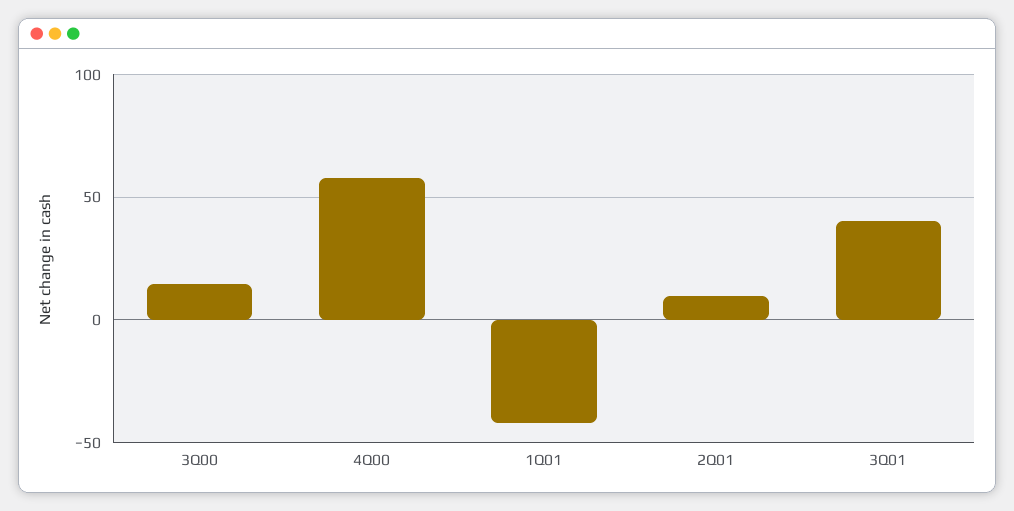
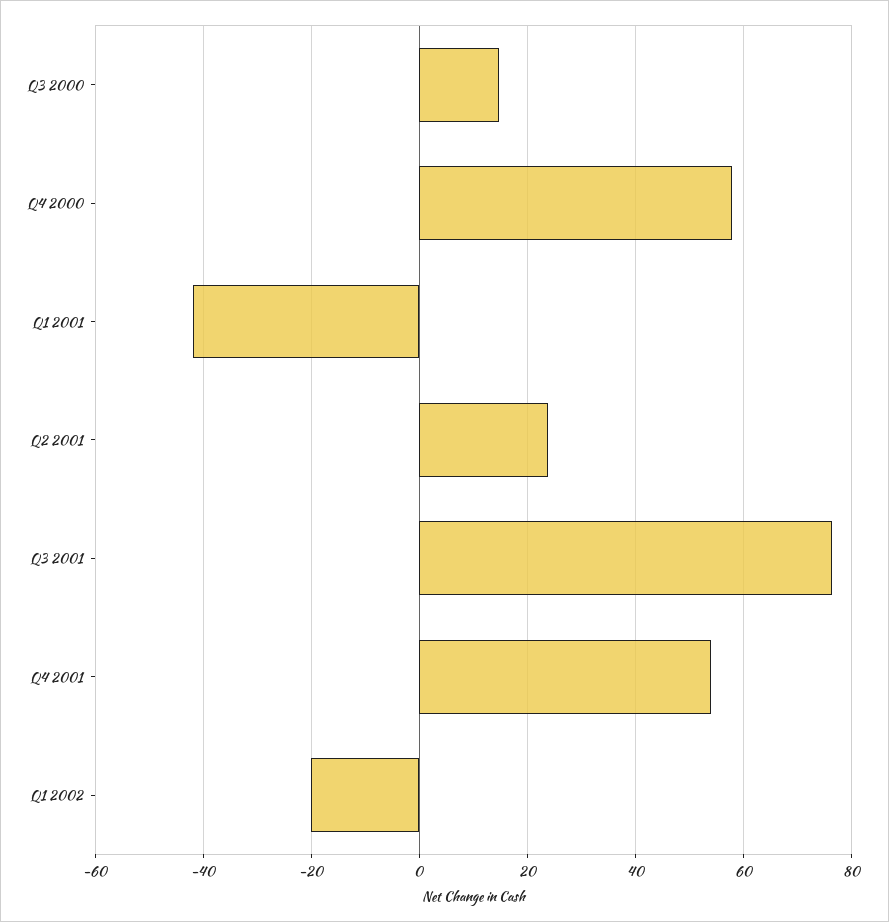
2Q01: 10 -> 24
3Q01: 40 -> 76
Q4 2001: none -> 54
Q1 2002: none -> -20

